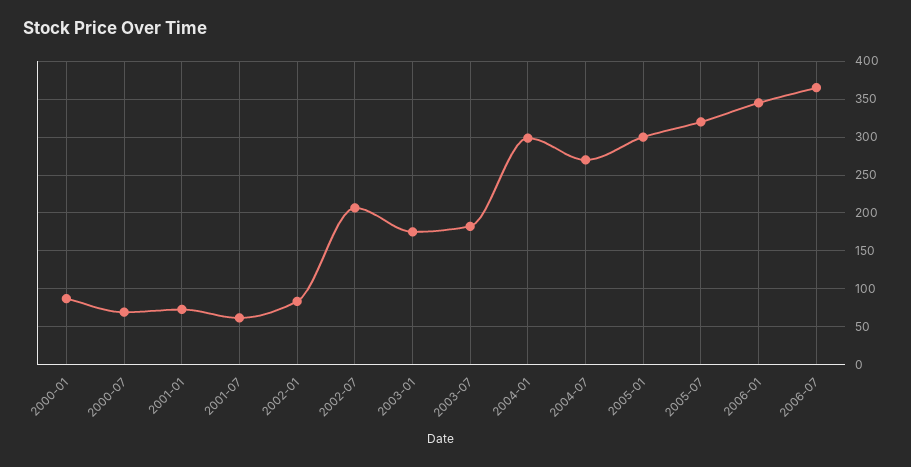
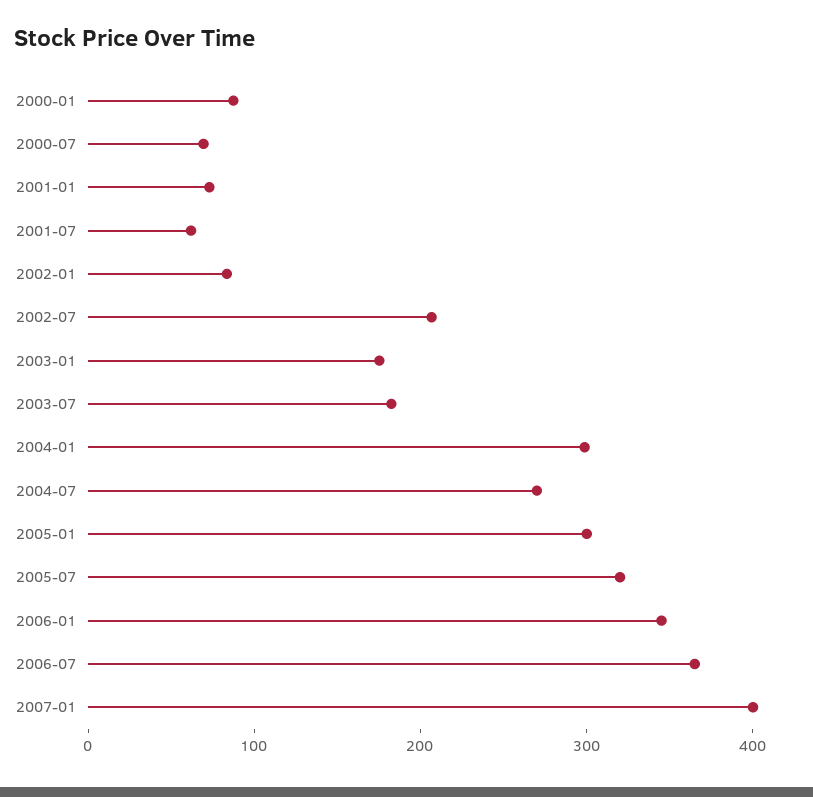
2007-01: none -> 400

